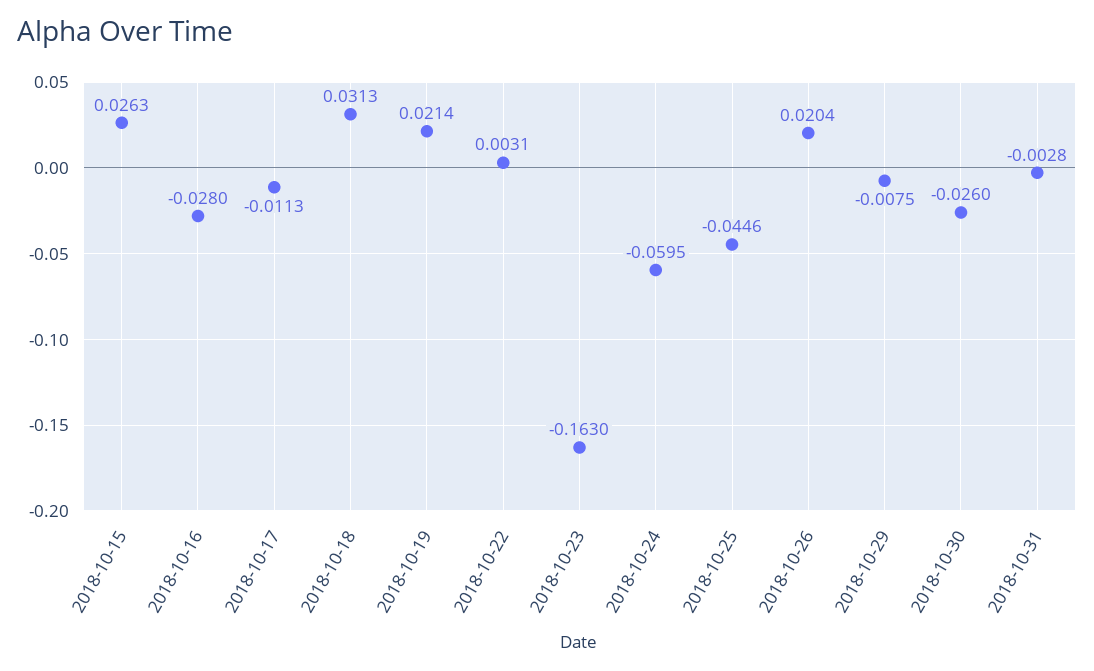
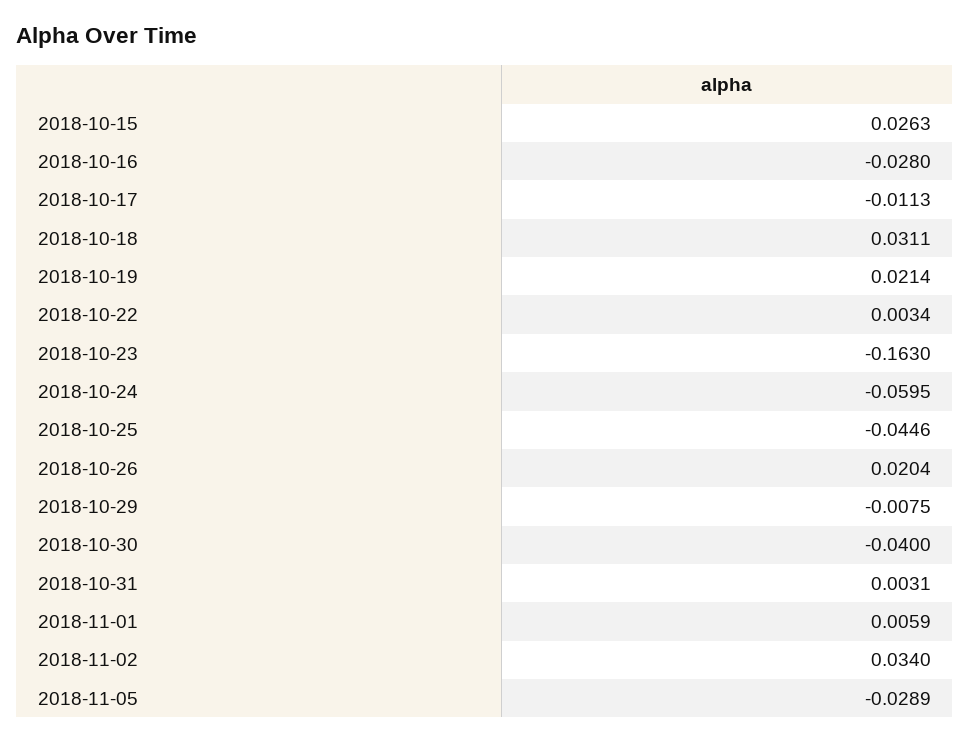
2018-10-18: 0.0313 -> 0.0311
2018-10-22: 0.0031 -> 0.0034
2018-10-30: -0.026 -> -0.04
2018-10-31: -0.0028 -> 0.0031
2018-11-01: none -> 0.0059
2018-11-02: none -> 0.034
2018-11-05: none -> -0.0289

